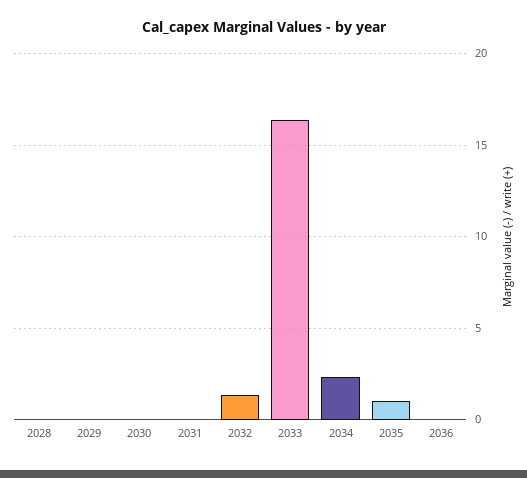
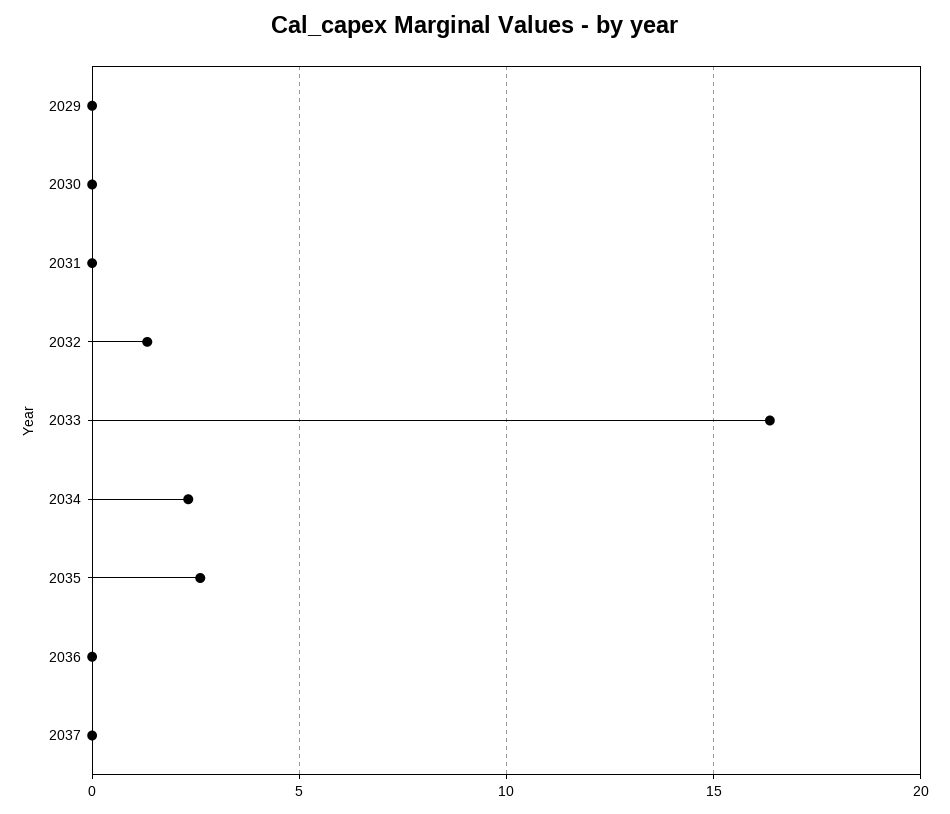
2028: 0 -> none
2035: 1 -> 2.5
2037: none -> 0

